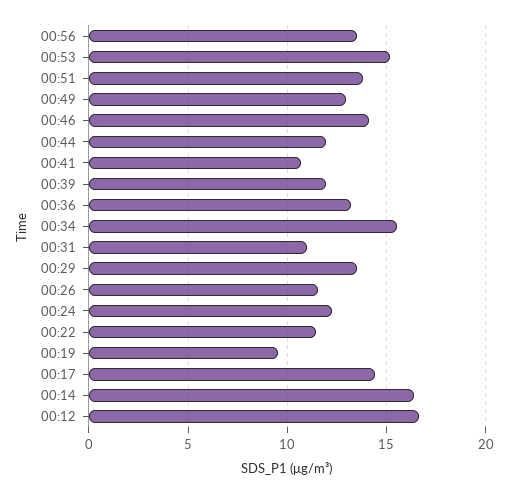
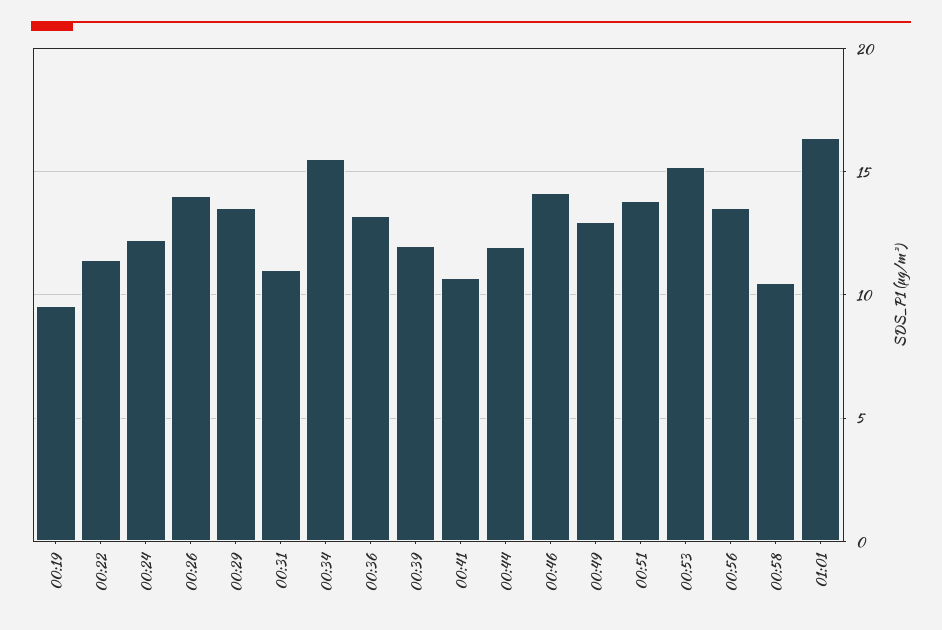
00:26: 11.5 -> 14
00:17: 14.5 -> none
00:14: 16.5 -> none
00:12: 16.5 -> none
00:58: none -> 10.5
01:01: none -> 16.5

